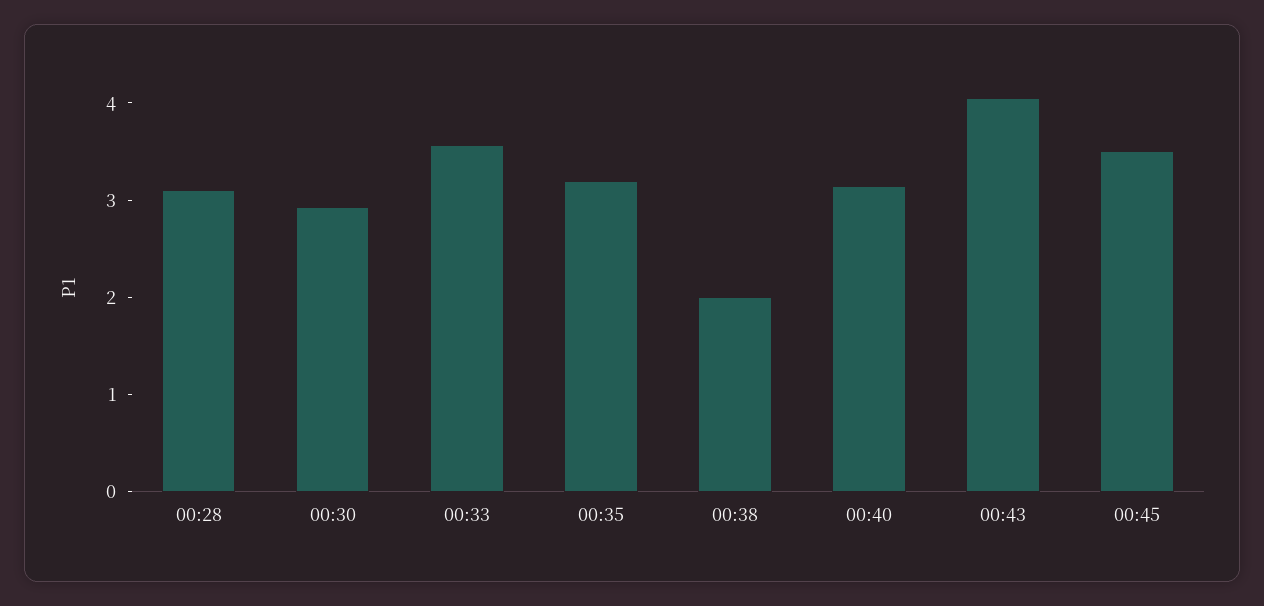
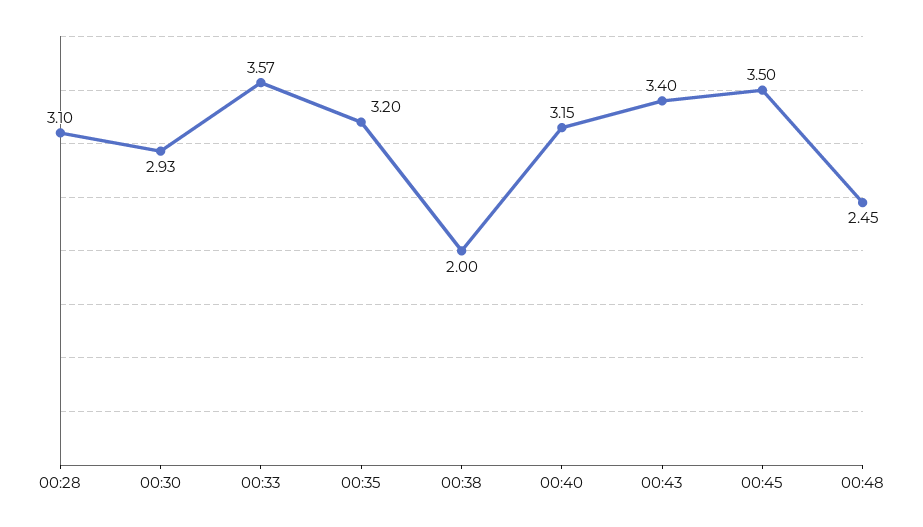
00:43: 4 -> 3.4
00:48: none -> 2.45

